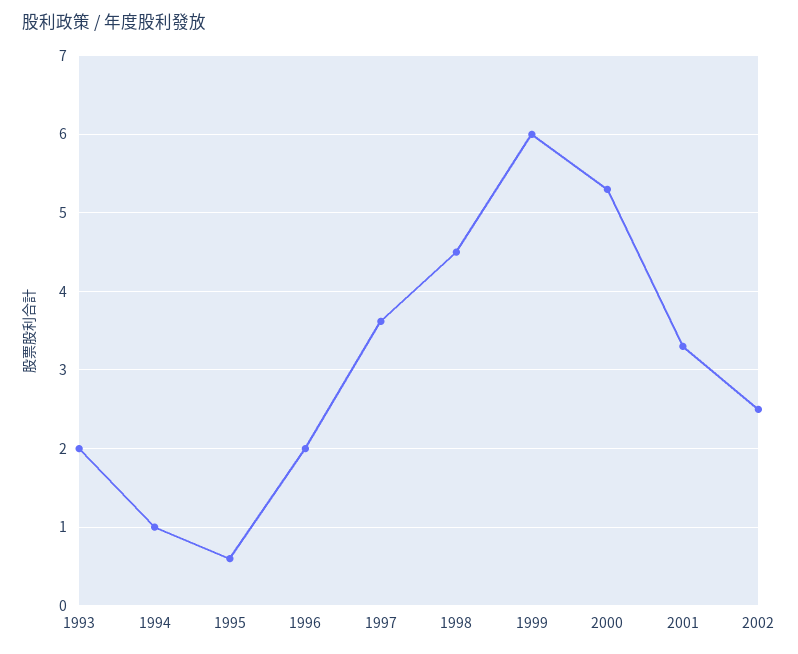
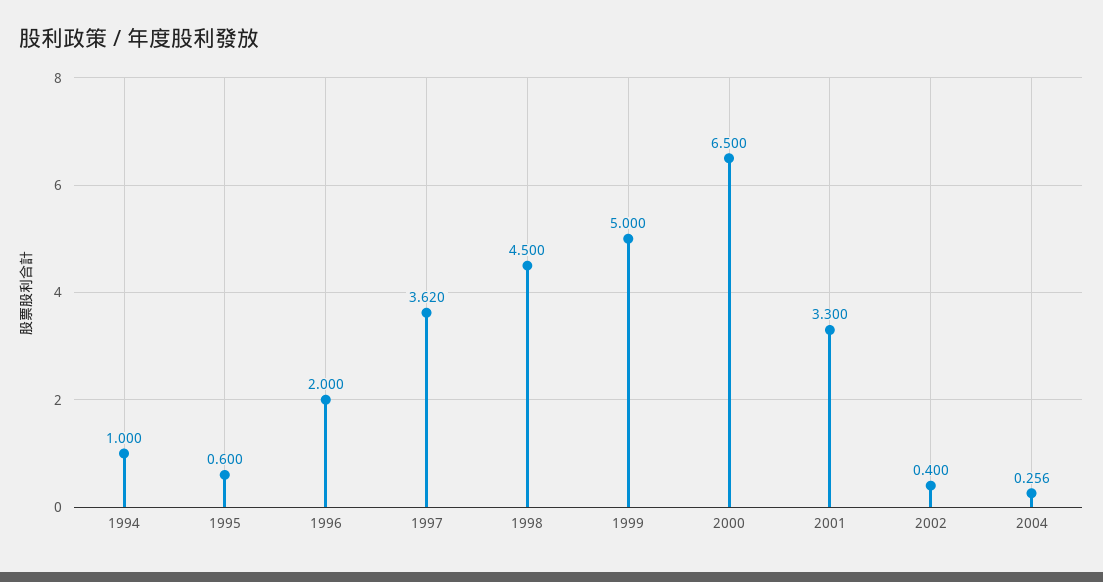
1993: 2 -> none
1999: 6 -> 5
2000: 5.3 -> 6.5
2002: 2.5 -> 0.4
2004: none -> 0.256

